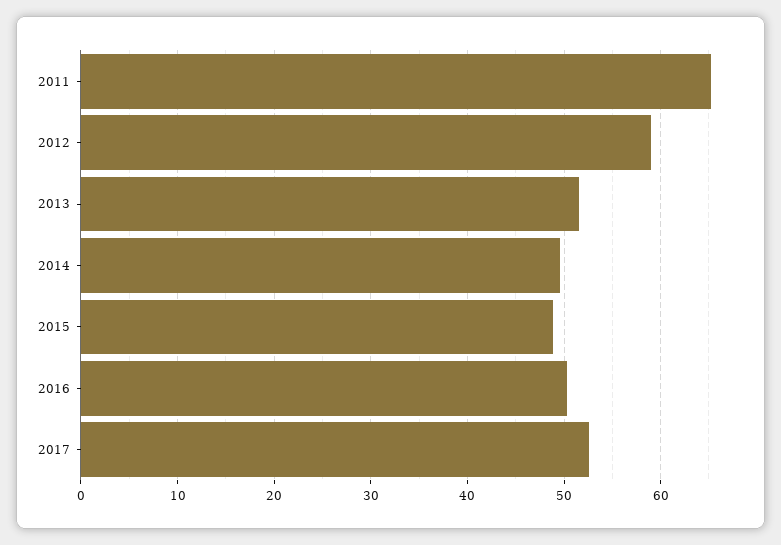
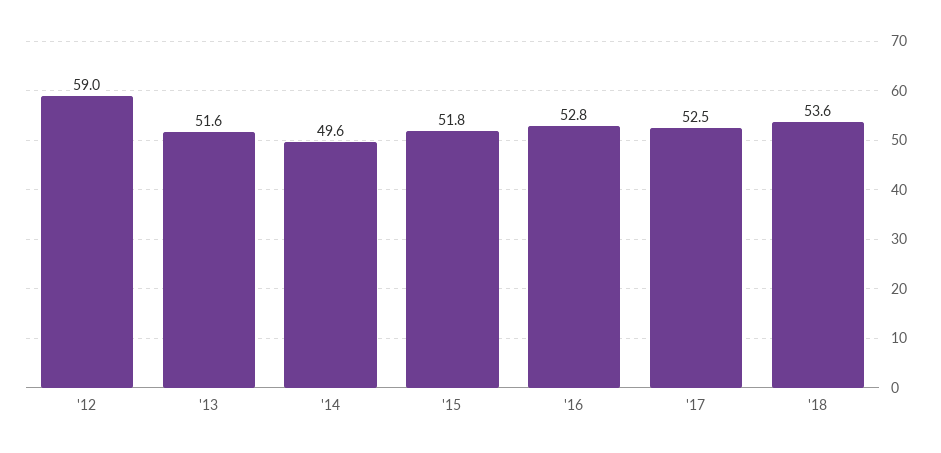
2011: 65 -> none
2015: 49 -> 51.8
2016: 50 -> 52.8
'18: none -> 53.6

